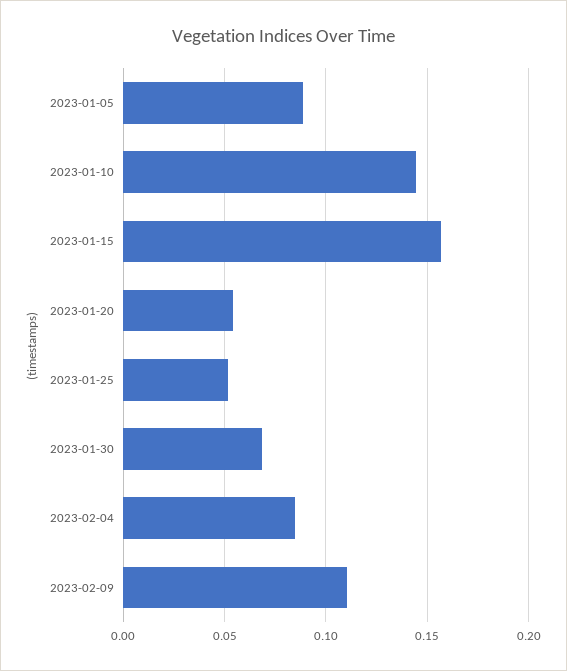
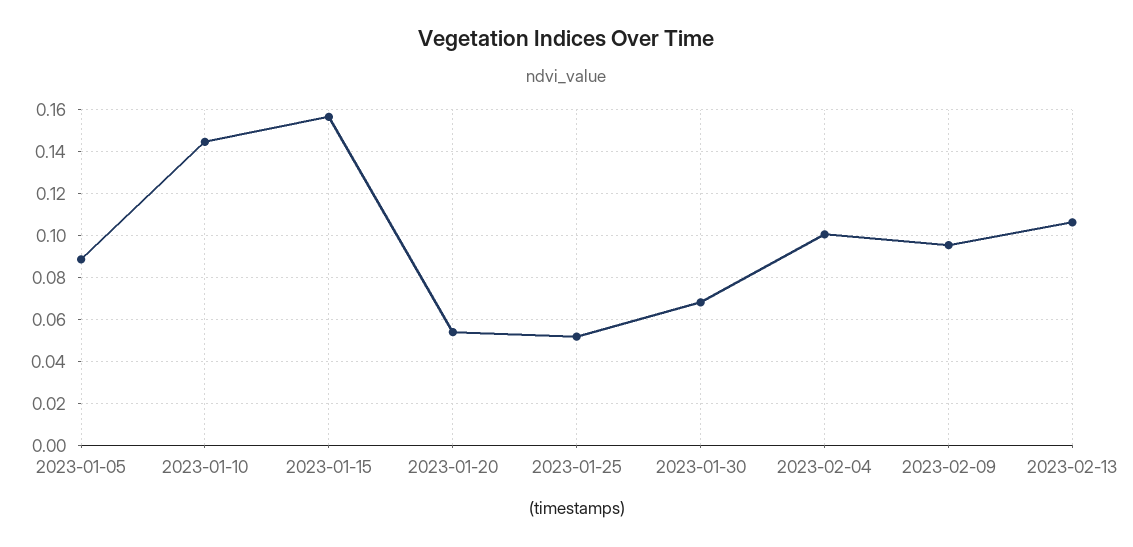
2023-02-04: 0.085 -> 0.1
2023-02-09: 0.11 -> 0.095
2023-02-13: none -> 0.105

